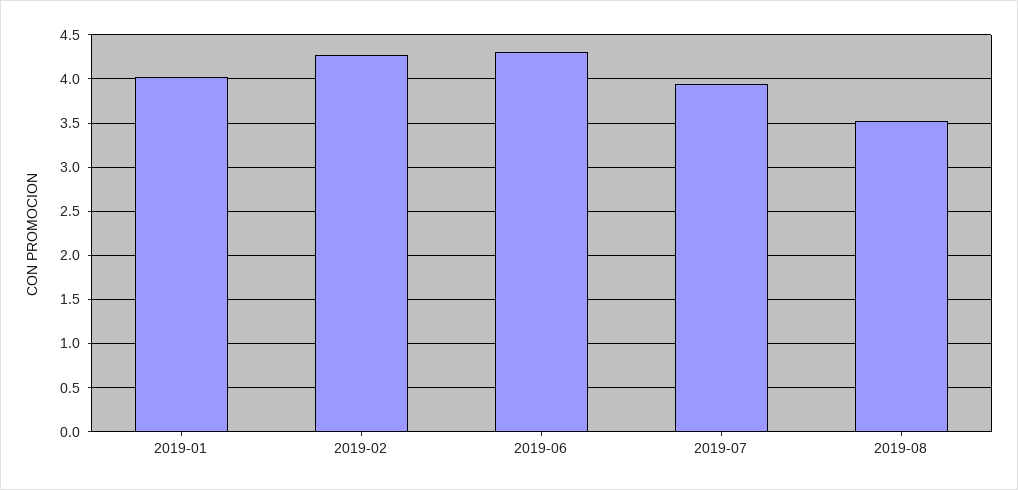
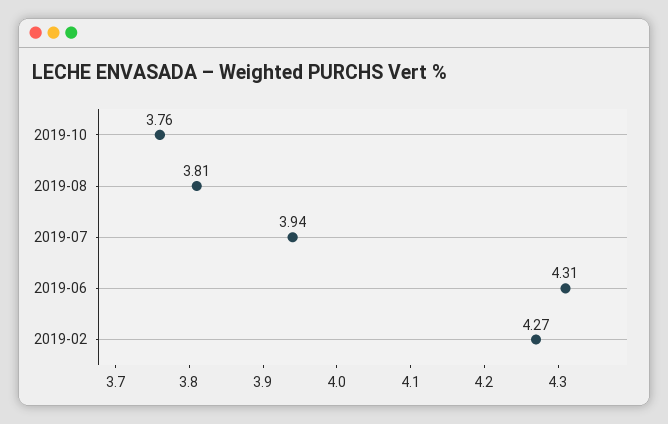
2019-01: 4 -> none
2019-08: 3.5 -> 3.81
2019-10: none -> 3.76

